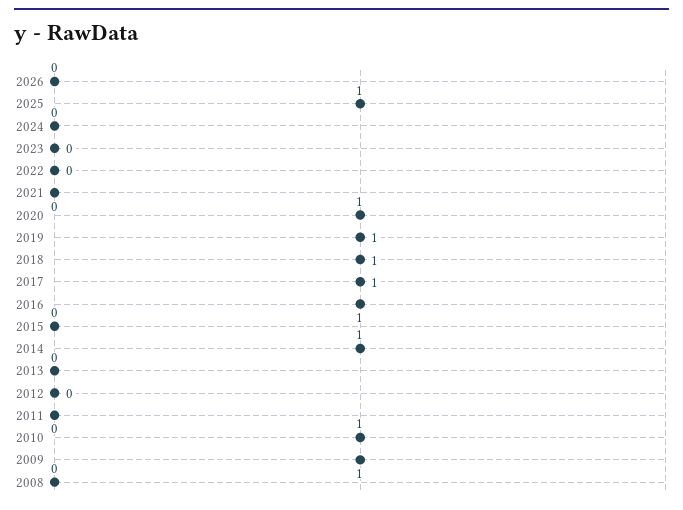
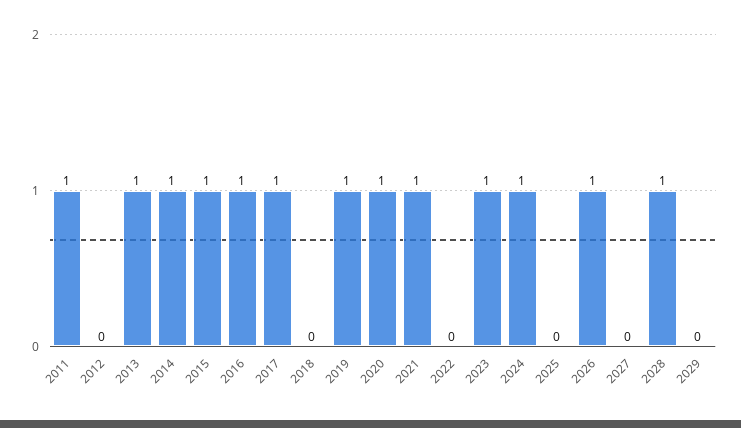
2026: 0 -> 1
2025: 1 -> 0
2024: 0 -> 1
2023: 0 -> 1
2021: 0 -> 1
2018: 1 -> 0
2015: 0 -> 1
2013: 0 -> 1
2011: 0 -> 1
2010: 1 -> none
2009: 1 -> none
2008: 0 -> none
2027: none -> 0
2028: none -> 1
2029: none -> 0

